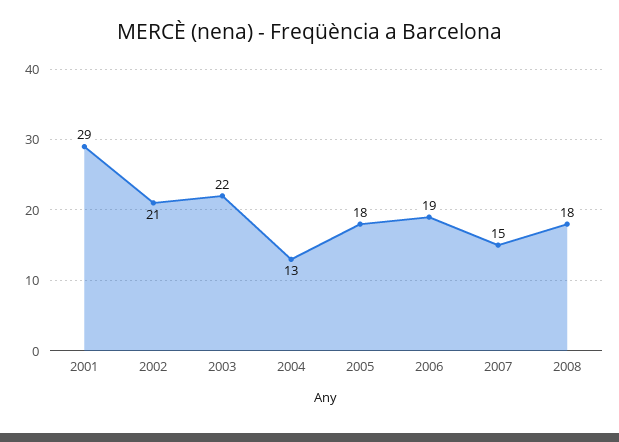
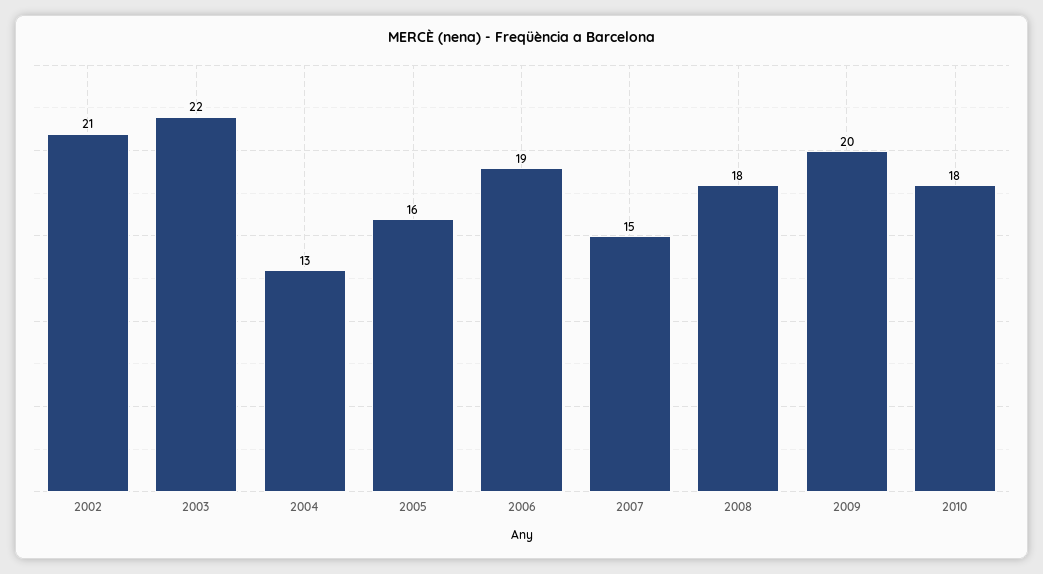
2001: 29 -> none
2005: 18 -> 16
2009: none -> 20
2010: none -> 18

